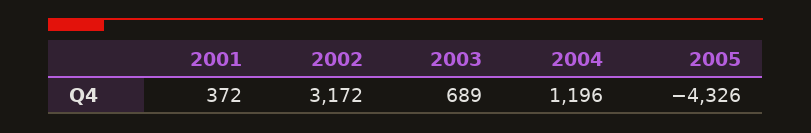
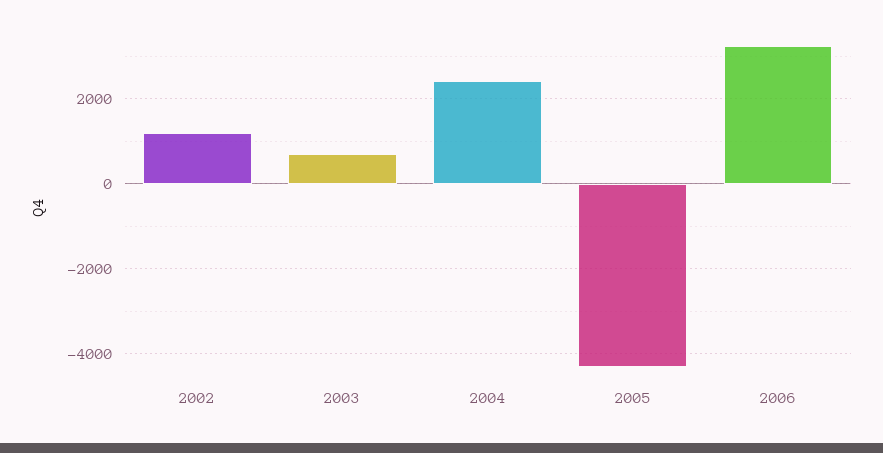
2001: 372 -> none
2002: 3172 -> 1200
2004: 1196 -> 2400
2006: none -> 3200

